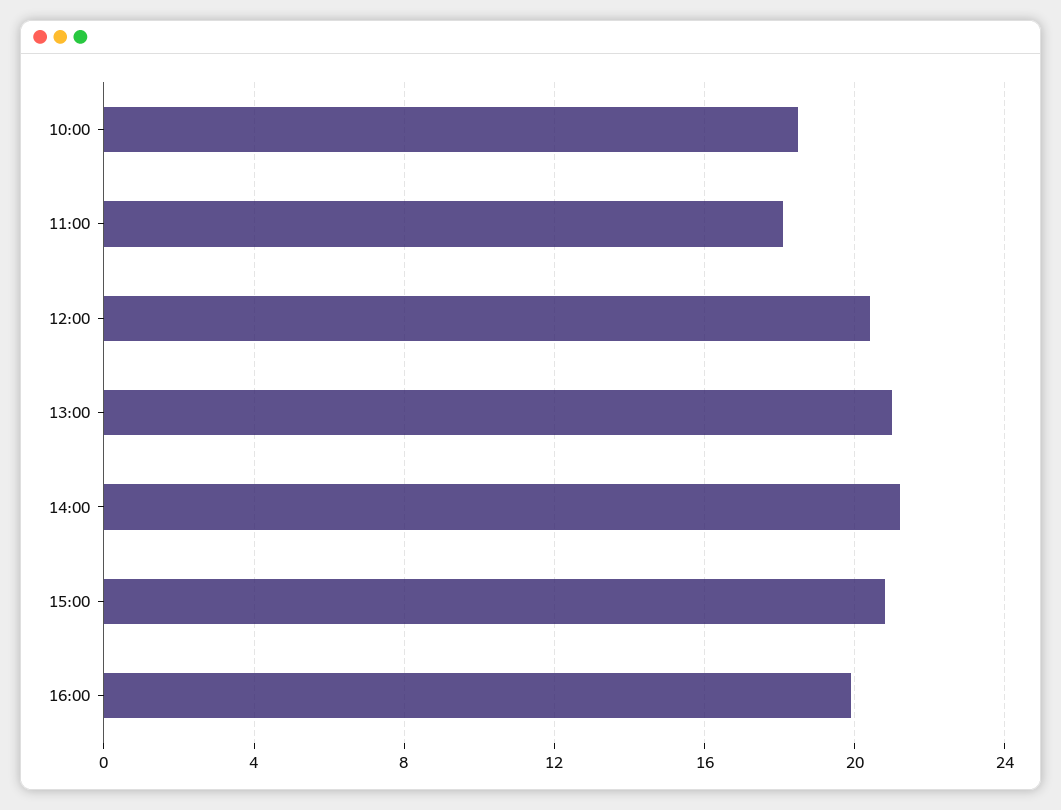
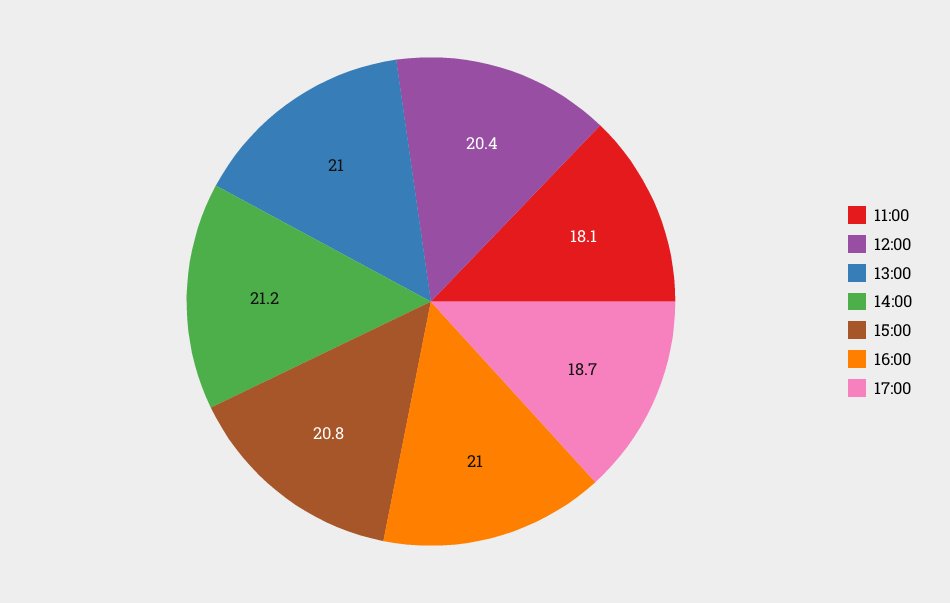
10:00: 18.5 -> none
16:00: 20 -> 21
17:00: none -> 18.7

